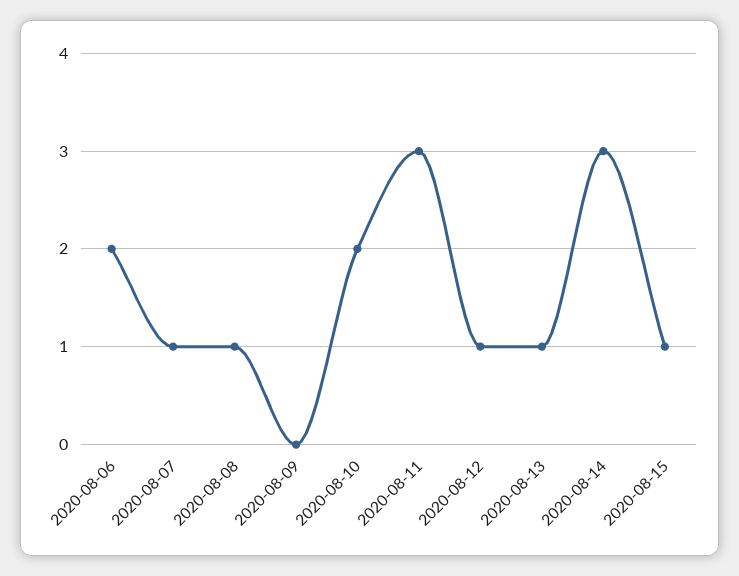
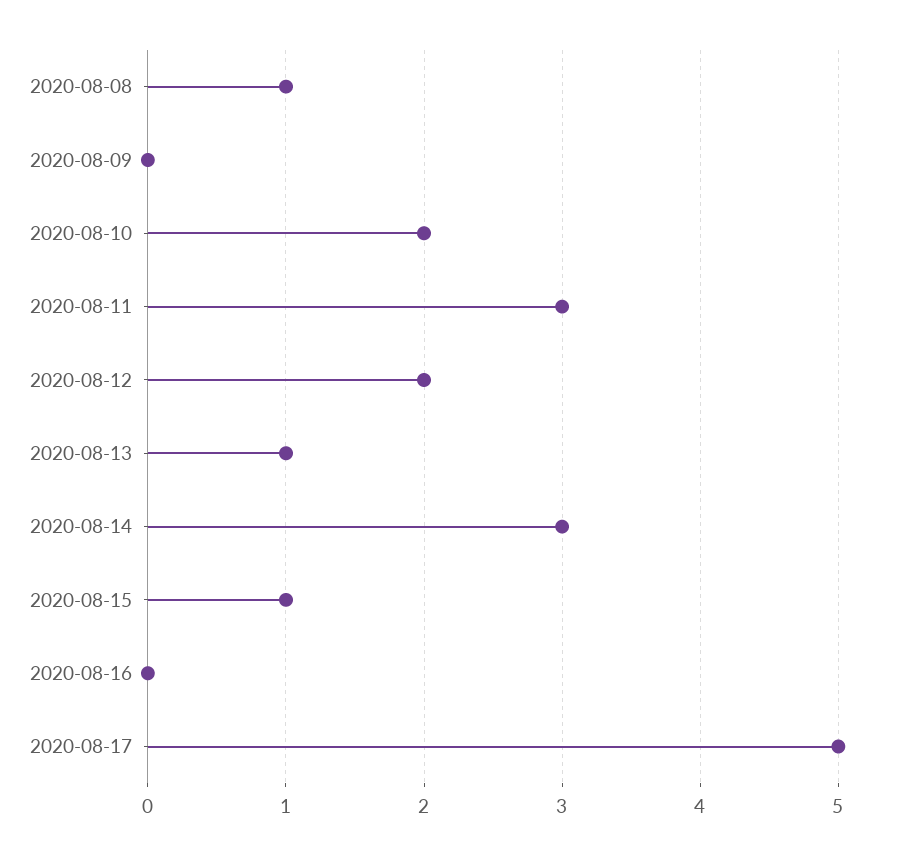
2020-08-06: 2 -> none
2020-08-07: 1 -> none
2020-08-12: 1 -> 2
2020-08-16: none -> 0
2020-08-17: none -> 5

